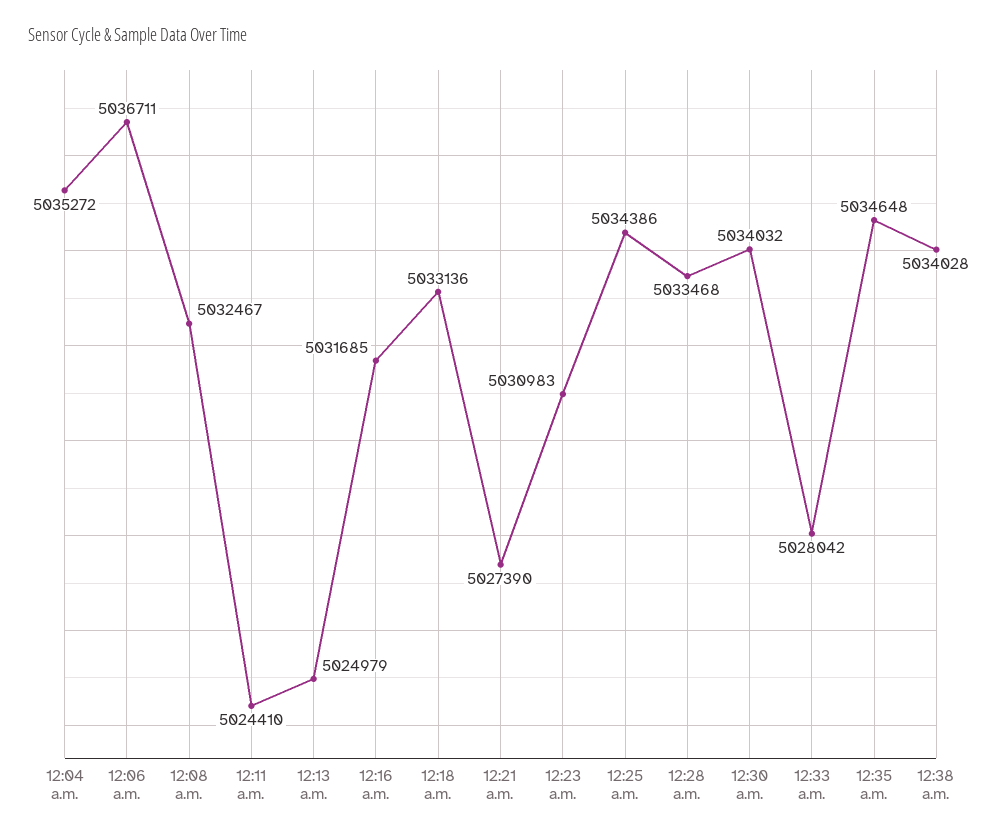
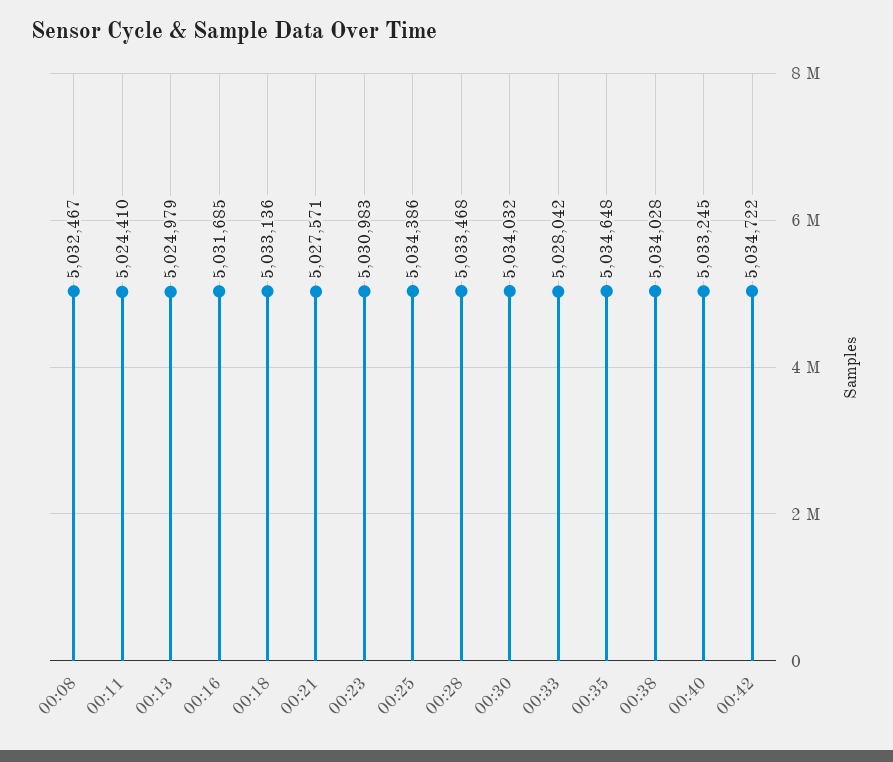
12:04 a.m.: 5035272 -> none
12:06 a.m.: 5036711 -> none
12:21 a.m.: 5027390 -> 5027571
00:40: none -> 5033245
00:42: none -> 5034722

